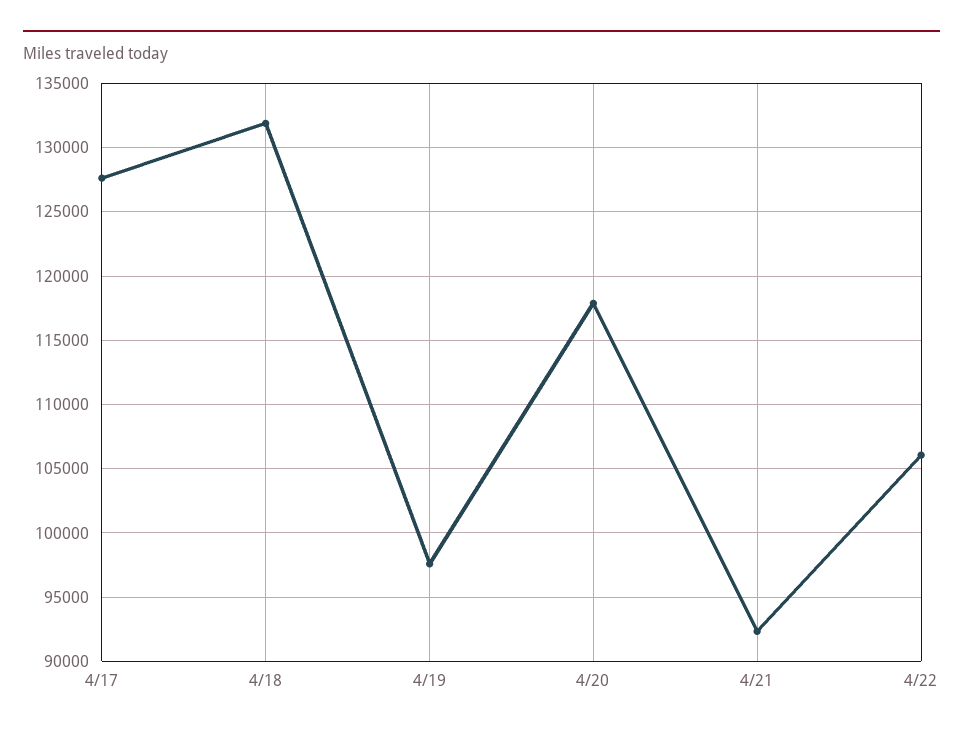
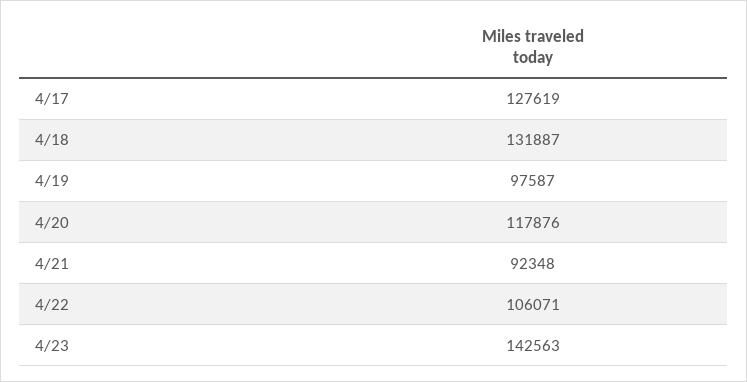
4/23: none -> 142563

